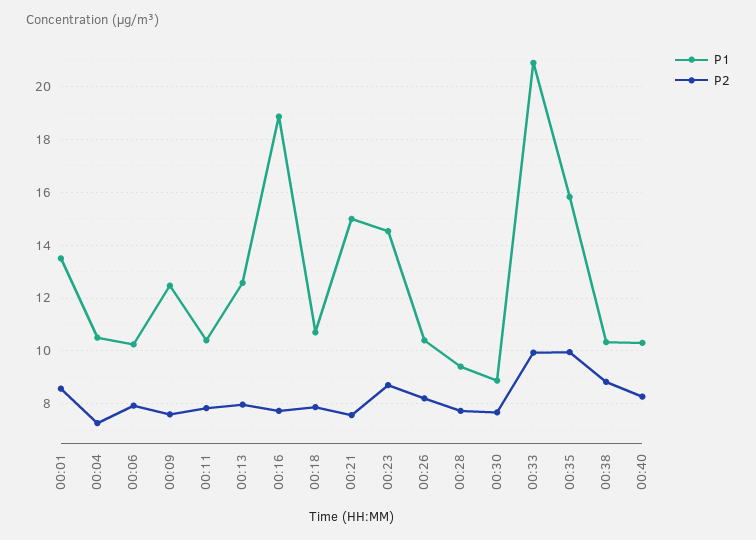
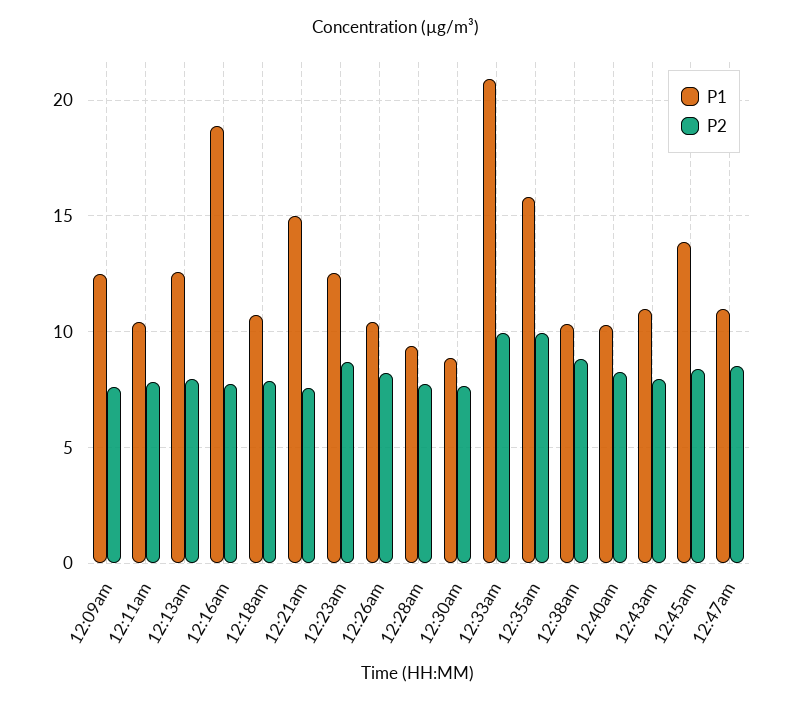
P1, 00:01: 13.5 -> none
P2, 00:01: 8.5 -> none
P1, 00:04: 10.5 -> none
P2, 00:04: 7.25 -> none
P1, 00:06: 10.25 -> none
P2, 00:06: 8 -> none
P1, 00:23: 14.5 -> 12.5
P1, 12:43am: none -> 11
P2, 12:43am: none -> 8
P1, 12:45am: none -> 14
P2, 12:45am: none -> 8.5
P1, 12:47am: none -> 11
P2, 12:47am: none -> 8.5

